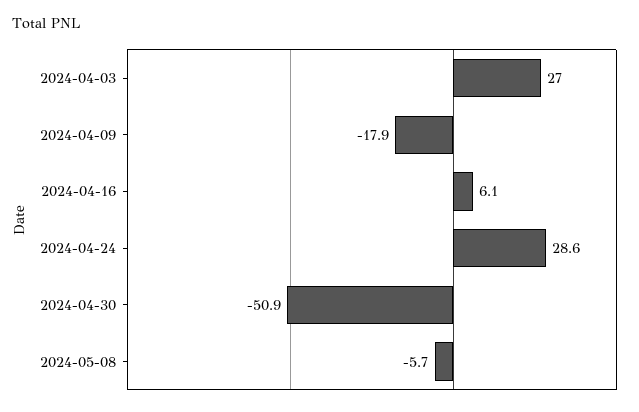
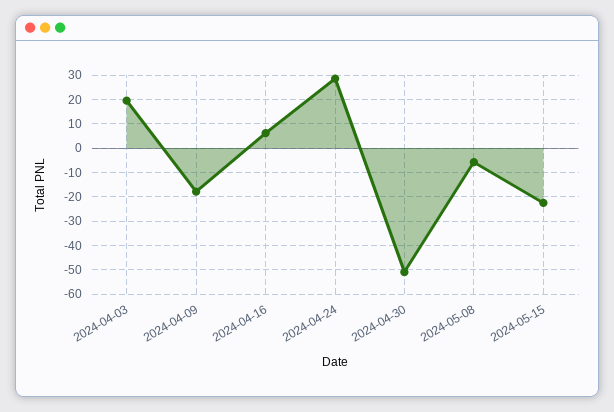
2024-04-03: 27 -> 20
2024-05-15: none -> -22.5

